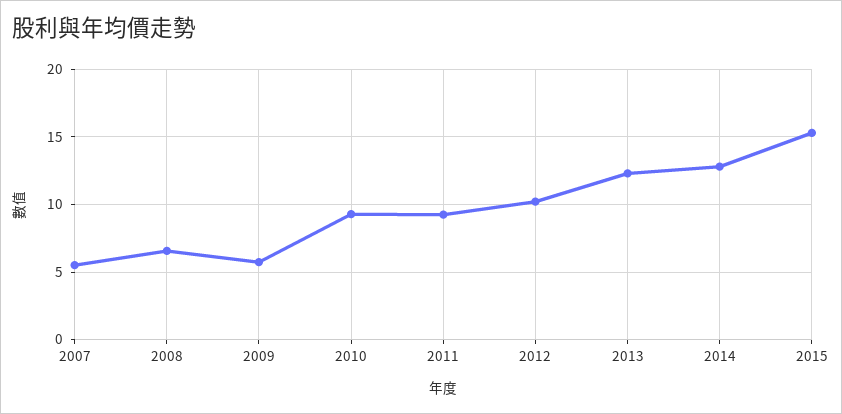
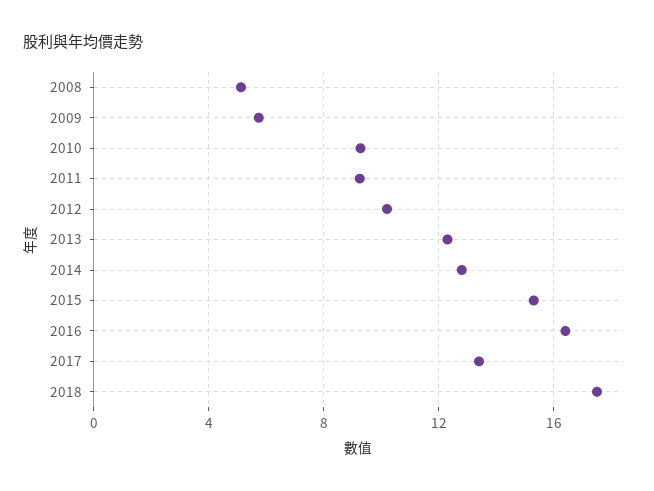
2007: 5.5 -> none
2008: 6.5 -> 5
2016: none -> 16.5
2017: none -> 13.5
2018: none -> 17.5

